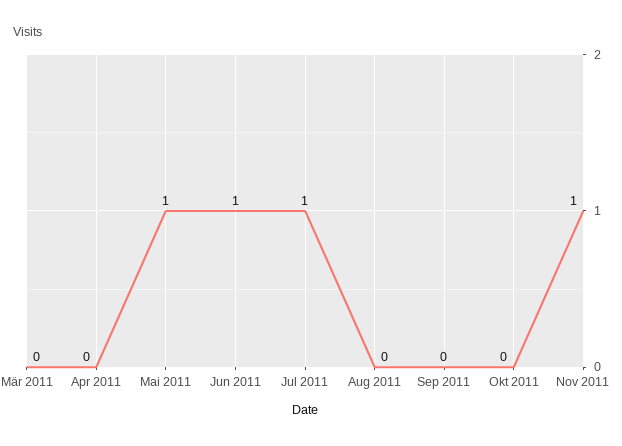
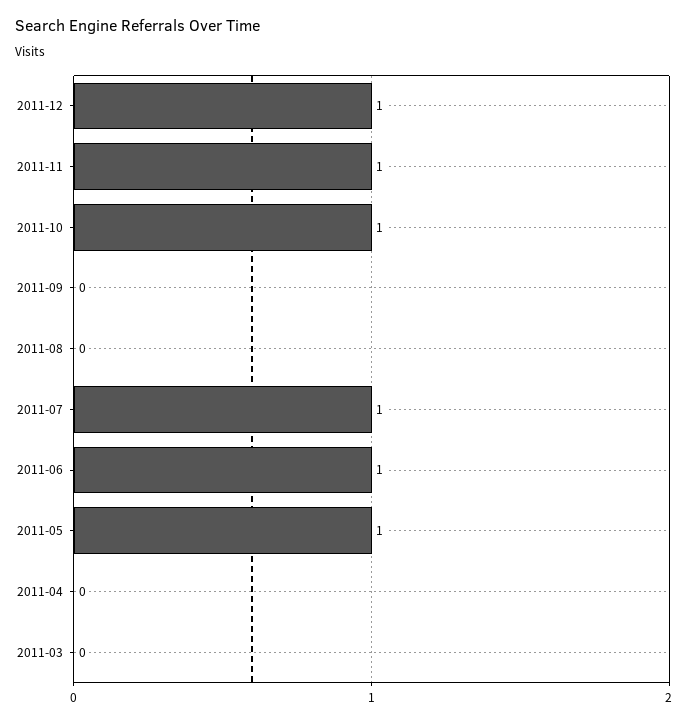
Okt 2011: 0 -> 1
2011-12: none -> 1

